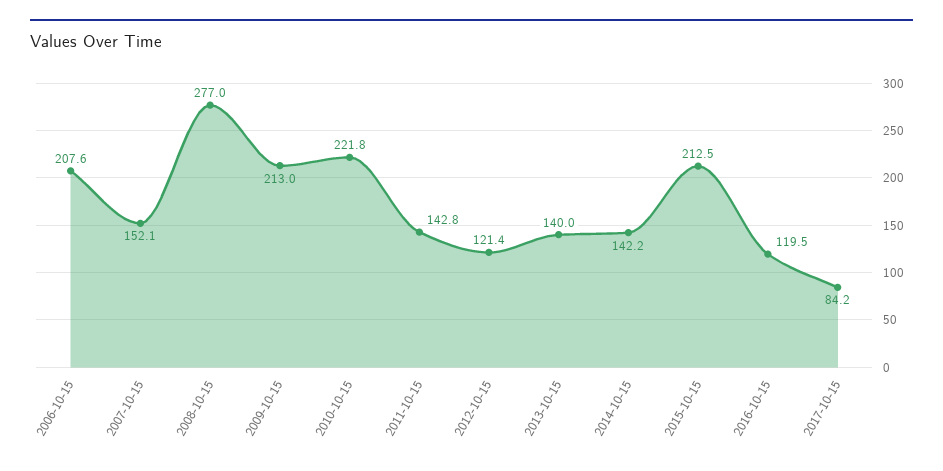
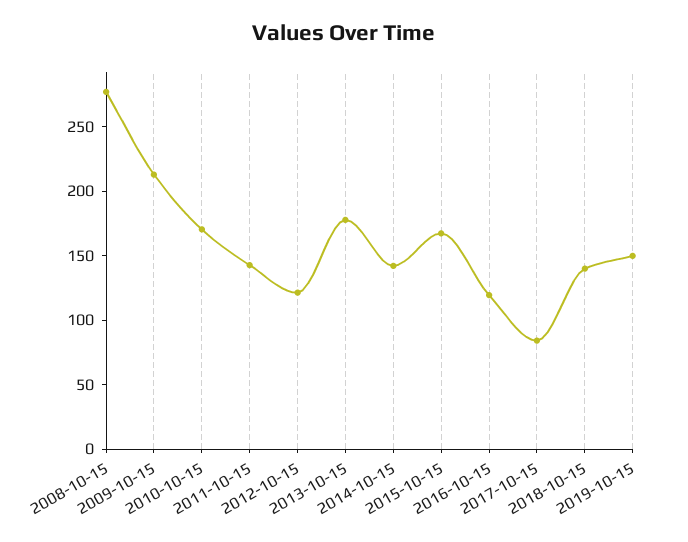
2006-10-15: 207.6 -> none
2007-10-15: 152.1 -> none
2010-10-15: 221.8 -> 170
2013-10-15: 140 -> 180
2015-10-15: 212.5 -> 170
2018-10-15: none -> 140
2019-10-15: none -> 150

